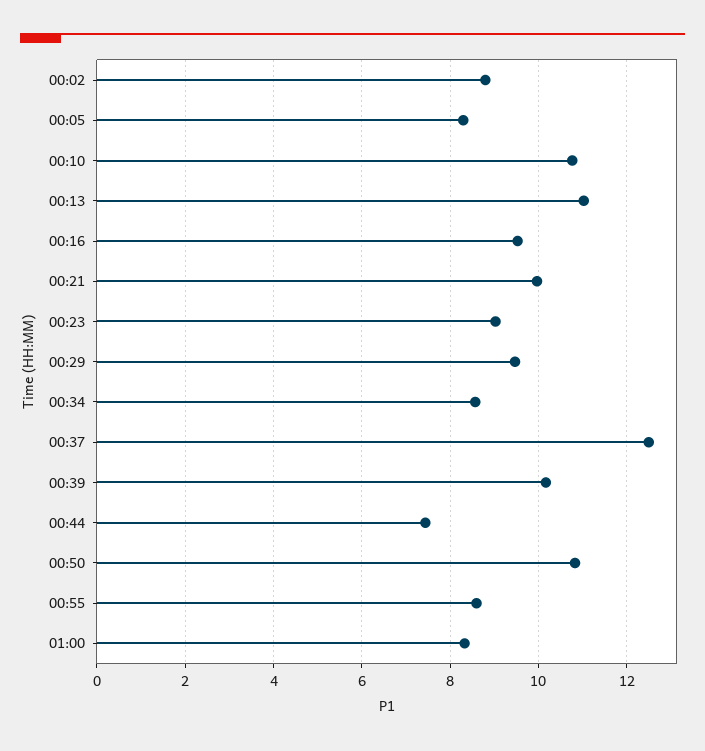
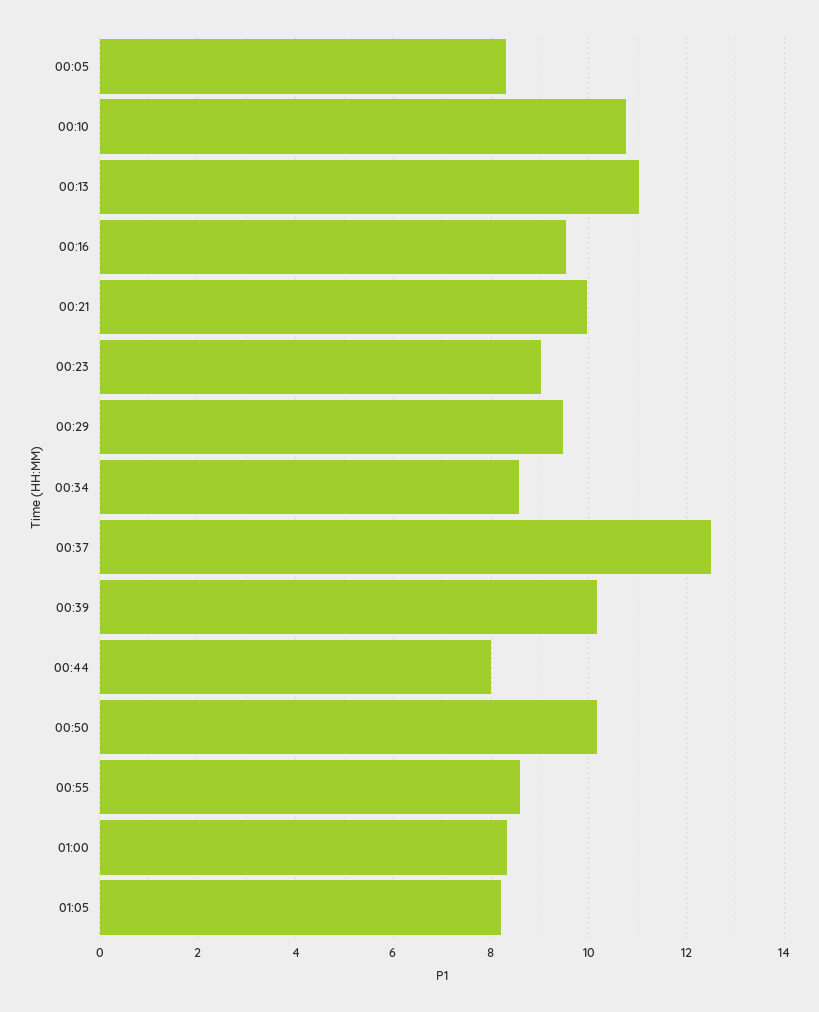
00:02: 8.8 -> none
00:44: 7.4 -> 8
00:50: 10.8 -> 10.2
01:05: none -> 8.2

